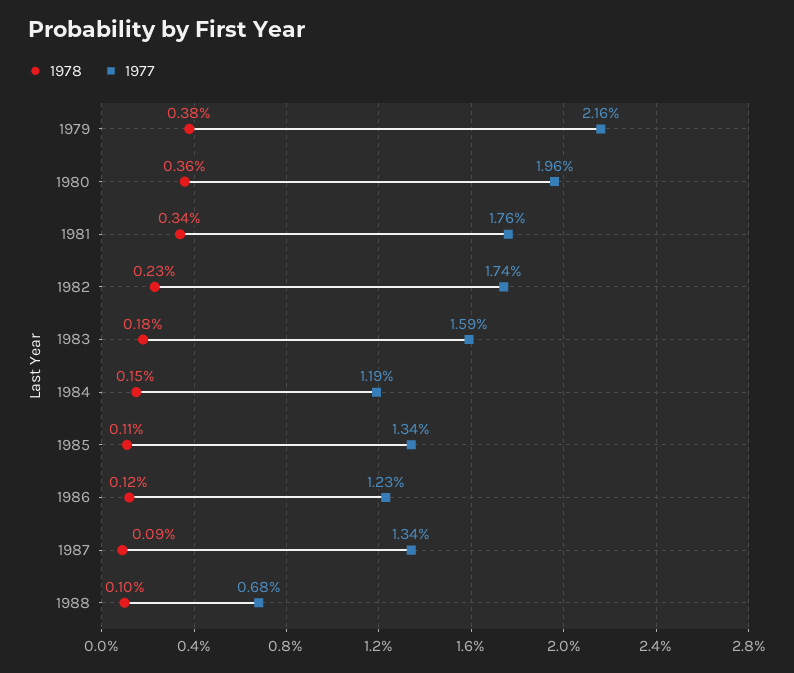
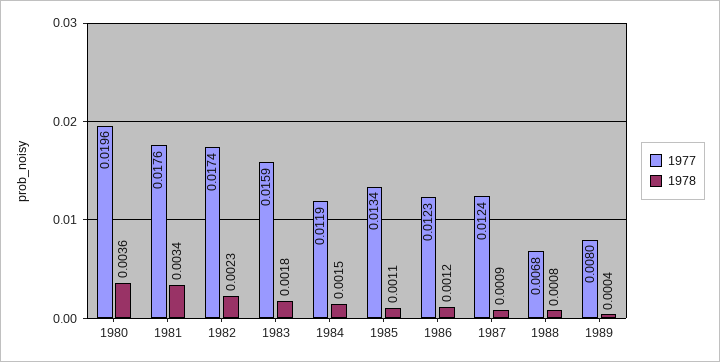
1978, 1979: 0.0038 -> none
1977, 1979: 0.0216 -> none
1977, 1987: 0.0134 -> 0.0124
1978, 1988: 0.001 -> 0.0008
1977, 1989: none -> 0.008
1978, 1989: none -> 0.0004

